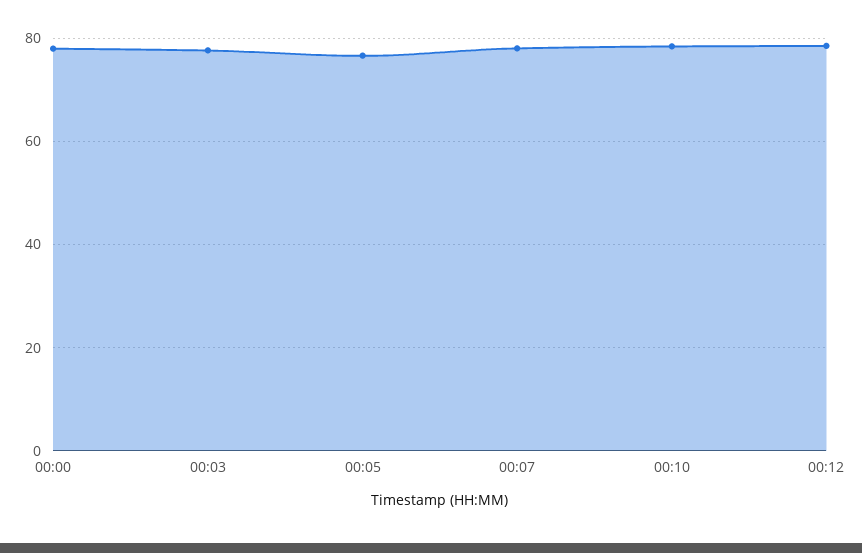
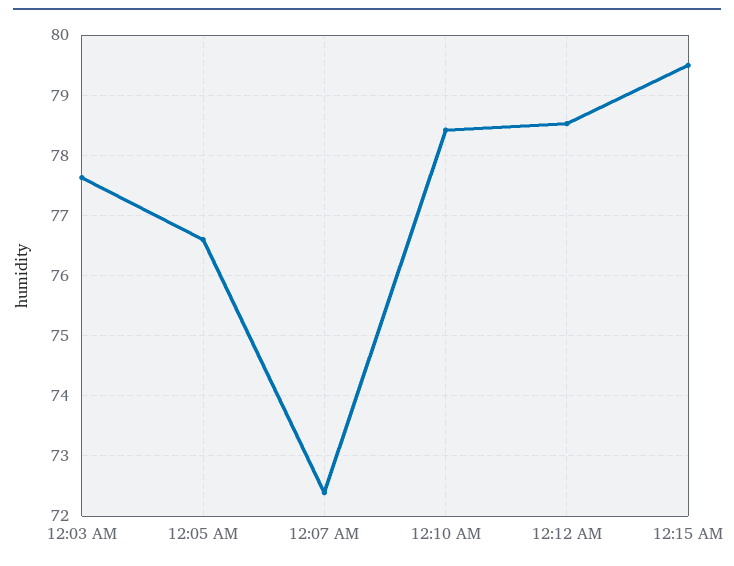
00:00: 78 -> none
00:07: 78 -> 72.4
12:15 AM: none -> 79.5

